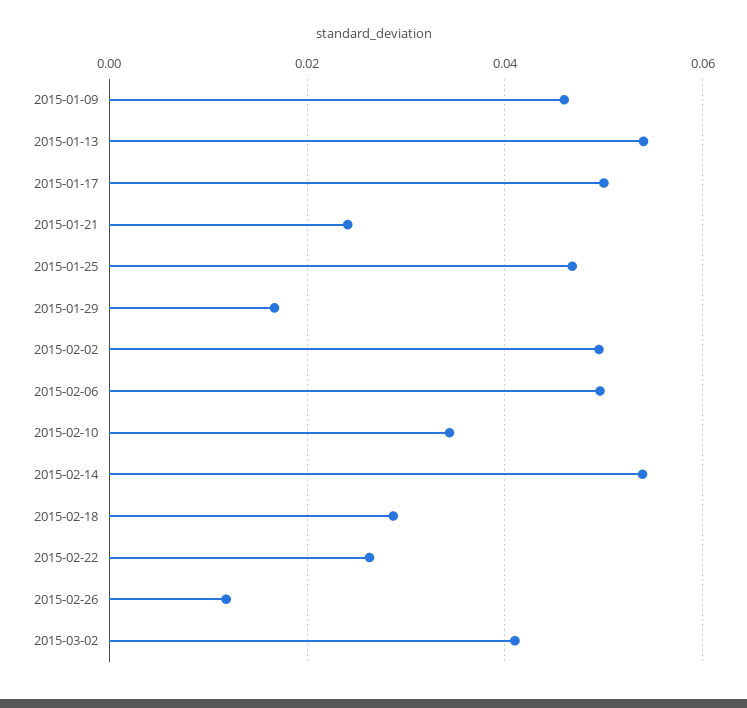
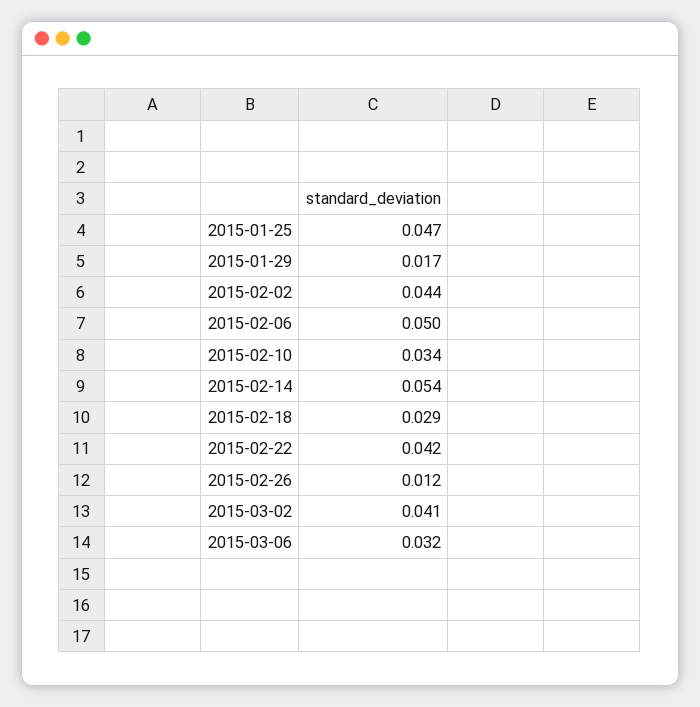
2015-01-09: 0.046 -> none
2015-01-13: 0.054 -> none
2015-01-17: 0.05 -> none
2015-01-21: 0.024 -> none
2015-02-02: 0.05 -> 0.044
2015-02-22: 0.026 -> 0.042
2015-03-06: none -> 0.032

